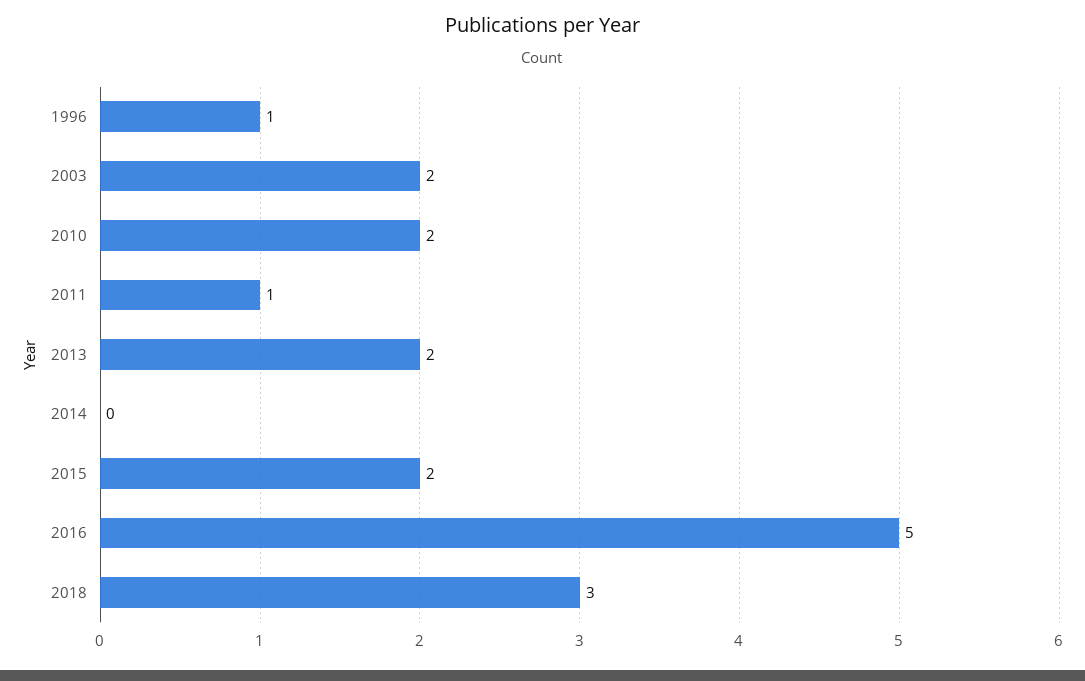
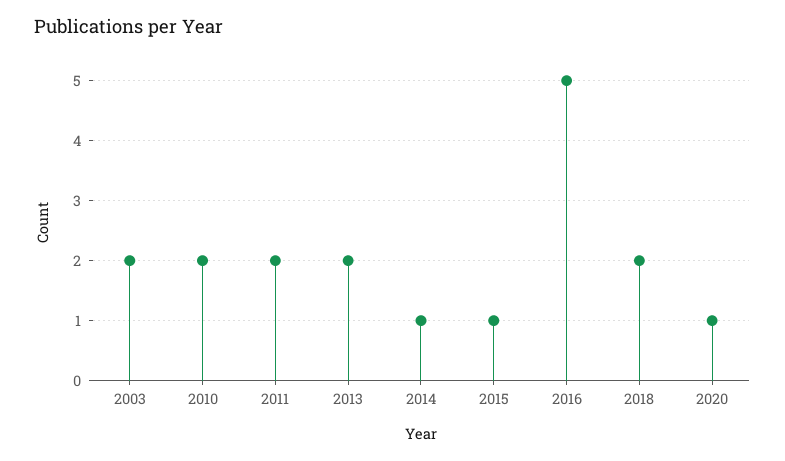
1996: 1 -> none
2011: 1 -> 2
2014: 0 -> 1
2015: 2 -> 1
2018: 3 -> 2
2020: none -> 1

